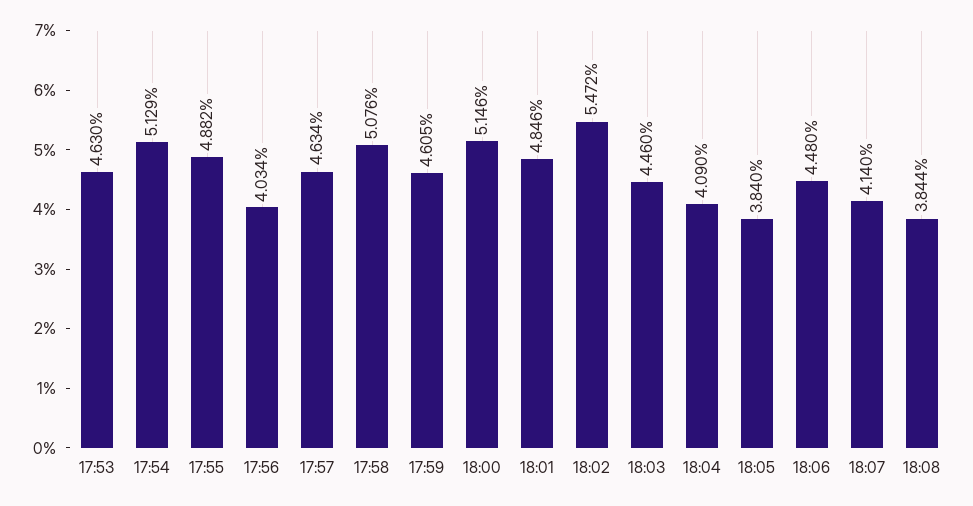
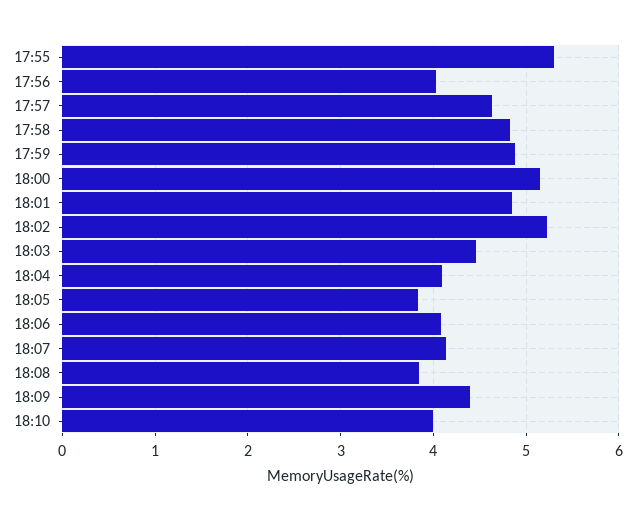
17:53: 4.63 -> none
17:54: 5.129 -> none
17:55: 4.882 -> 5.3
17:58: 5.076 -> 4.8
17:59: 4.605 -> 4.9
18:02: 5.472 -> 5.2
18:06: 4.48 -> 4.1
18:09: none -> 4.4
18:10: none -> 4

